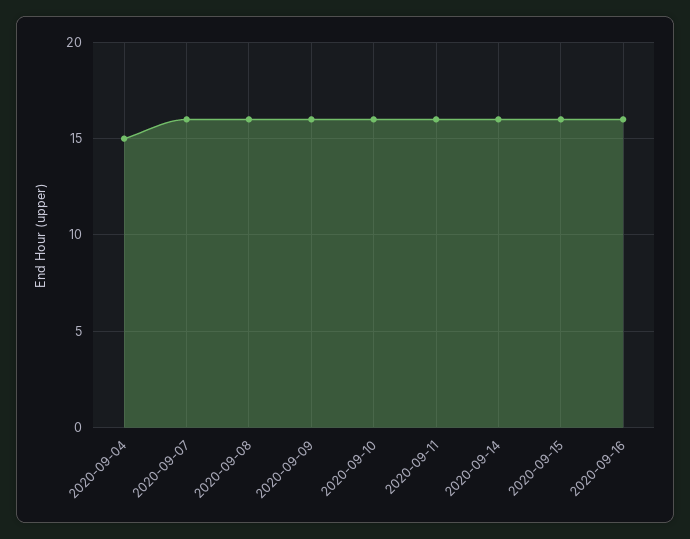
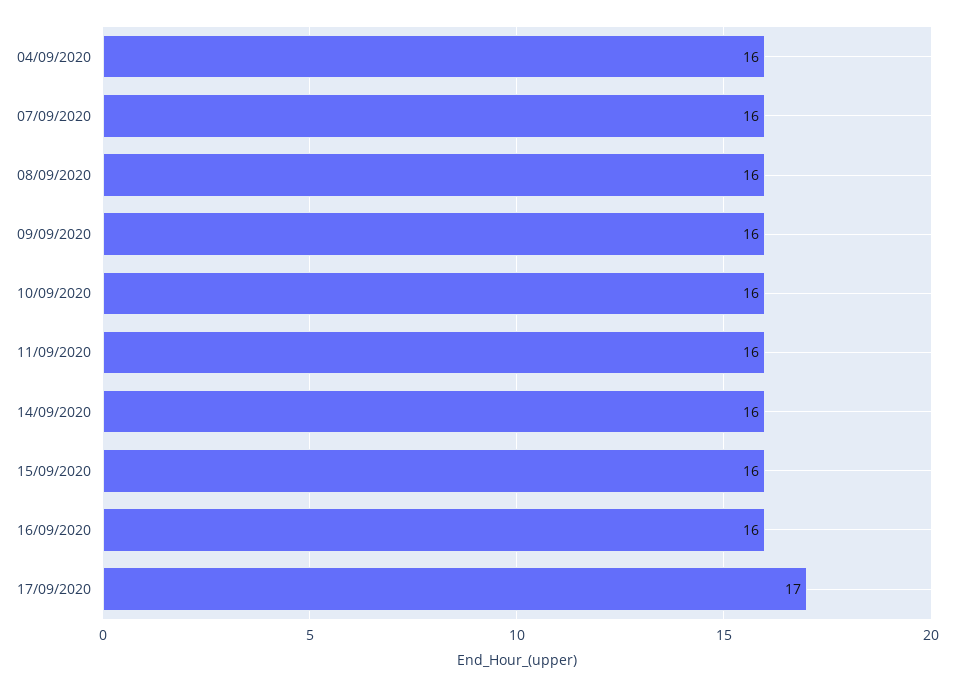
2020-09-04: 15 -> 16
17/09/2020: none -> 17

